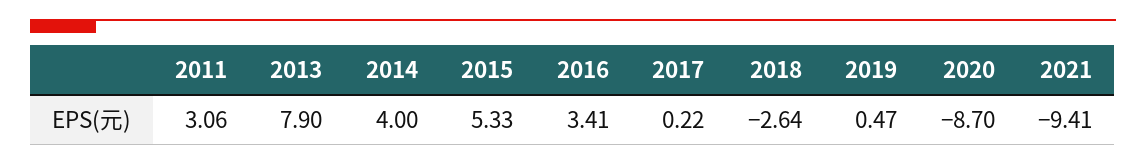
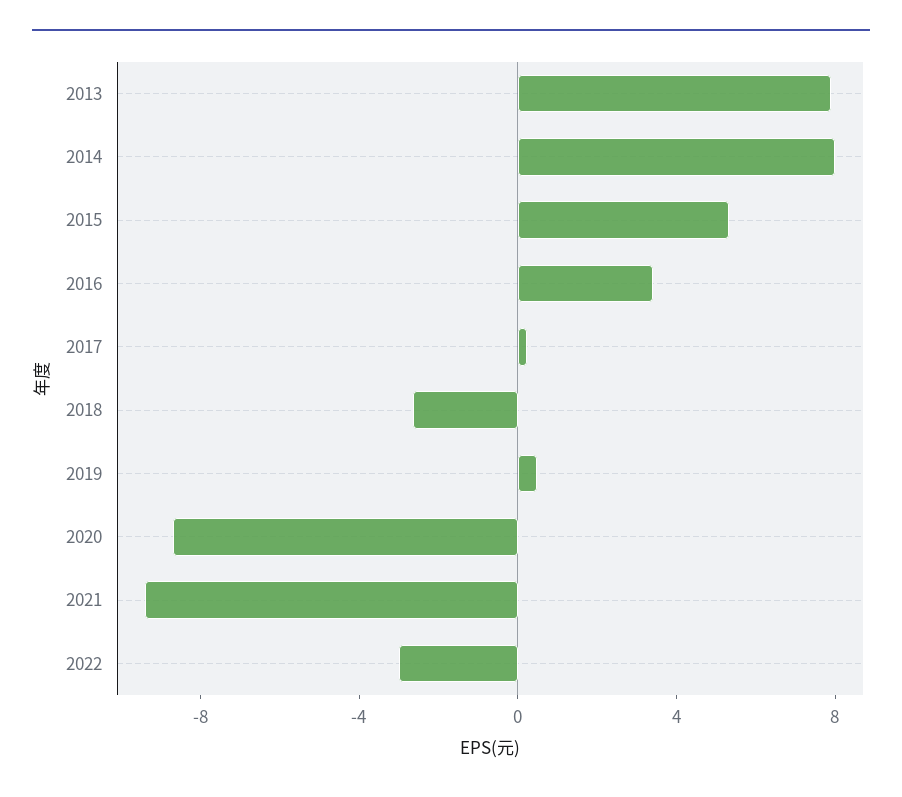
2011: 3.06 -> none
2014: 4 -> 8
2022: none -> -3

